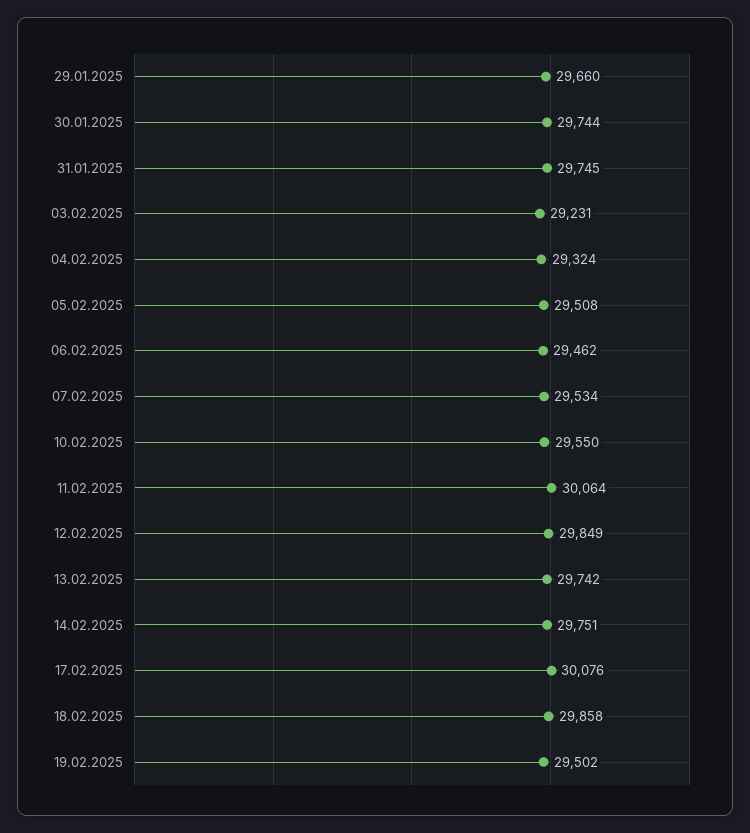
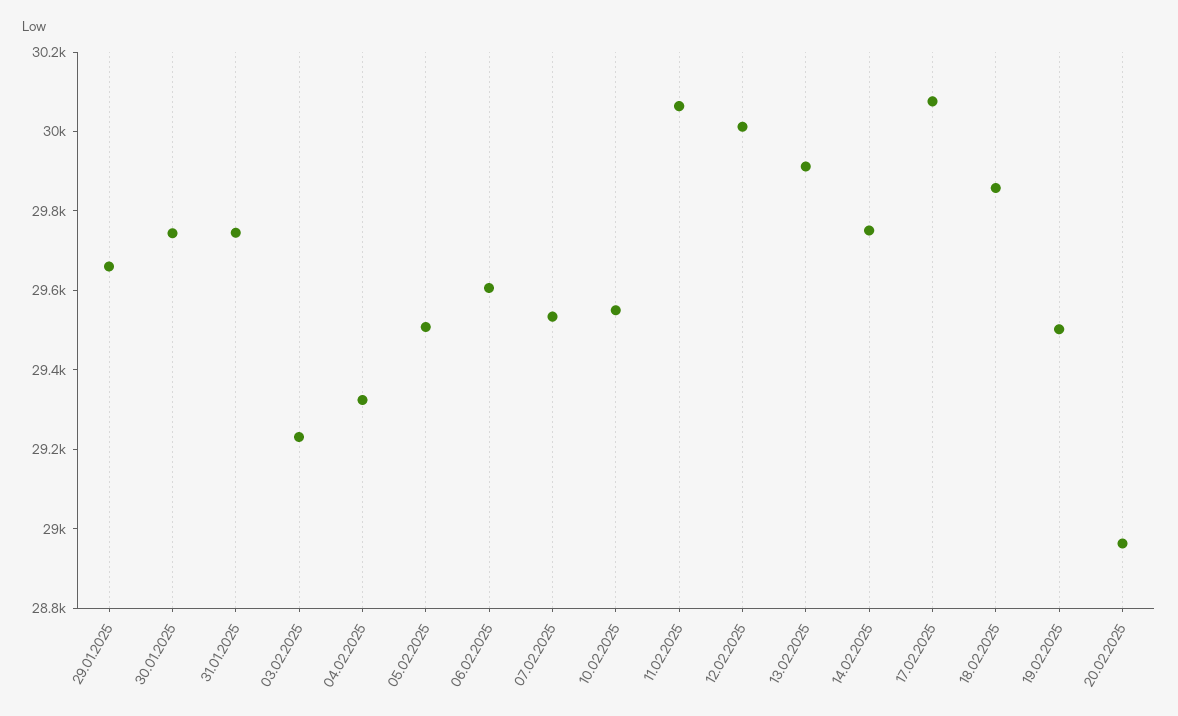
06.02.2025: 29462 -> 29600
12.02.2025: 29849 -> 30000
13.02.2025: 29742 -> 29900
20.02.2025: none -> 28950

